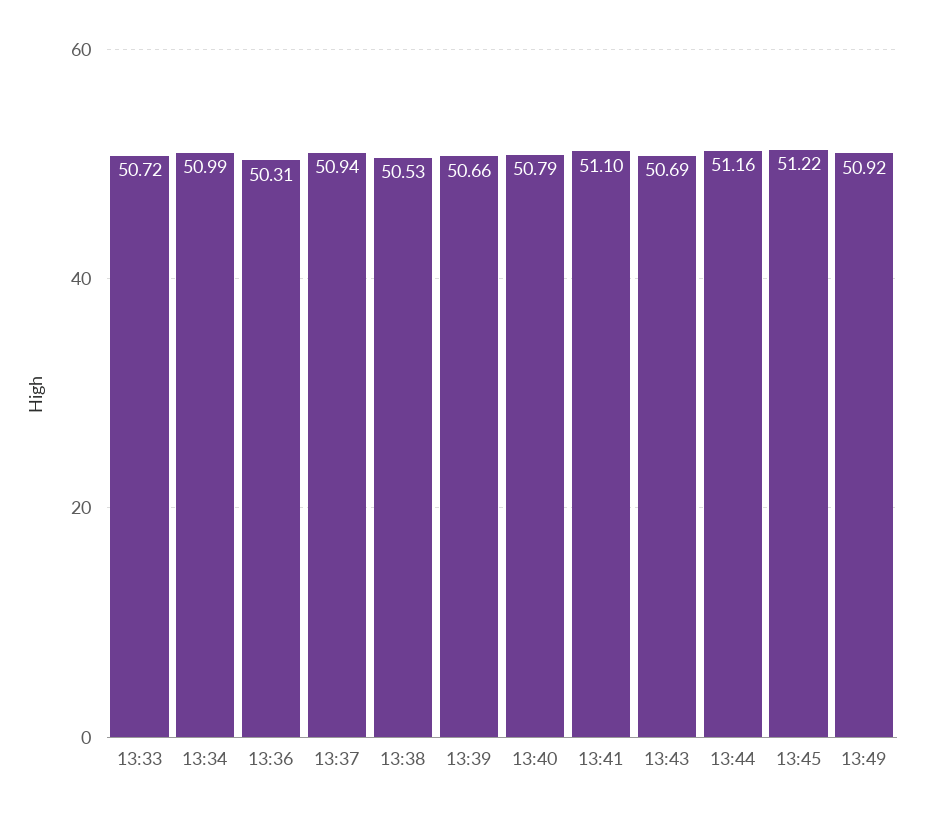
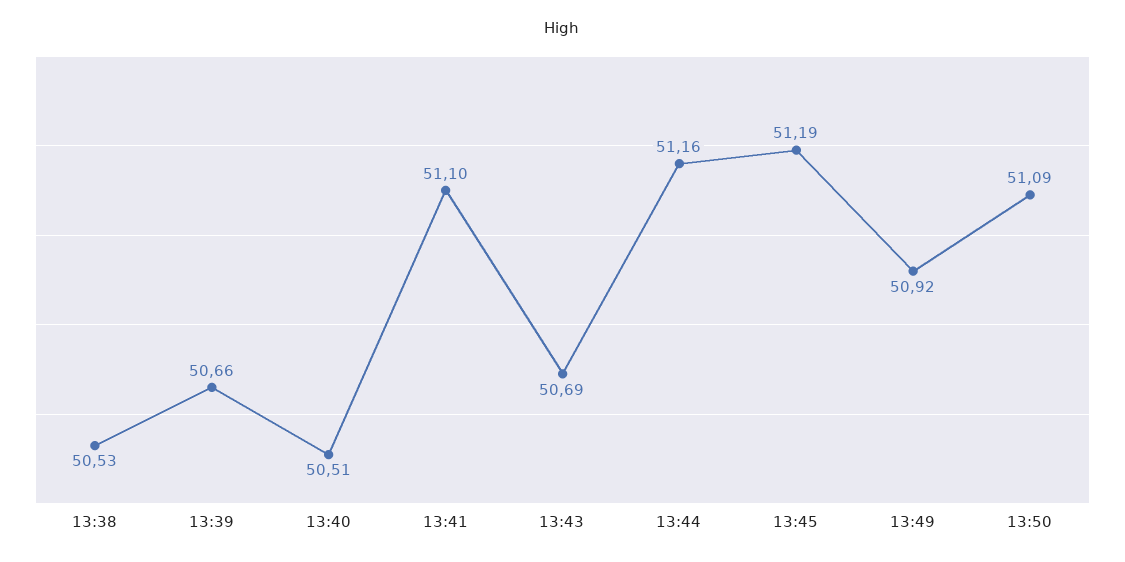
13:33: 50.72 -> none
13:34: 50.99 -> none
13:36: 50.31 -> none
13:37: 50.94 -> none
13:40: 50.79 -> 50.51
13:45: 51.22 -> 51.19
13:50: none -> 51.09

